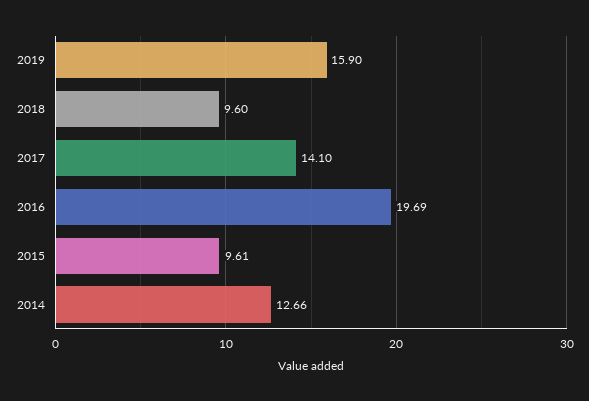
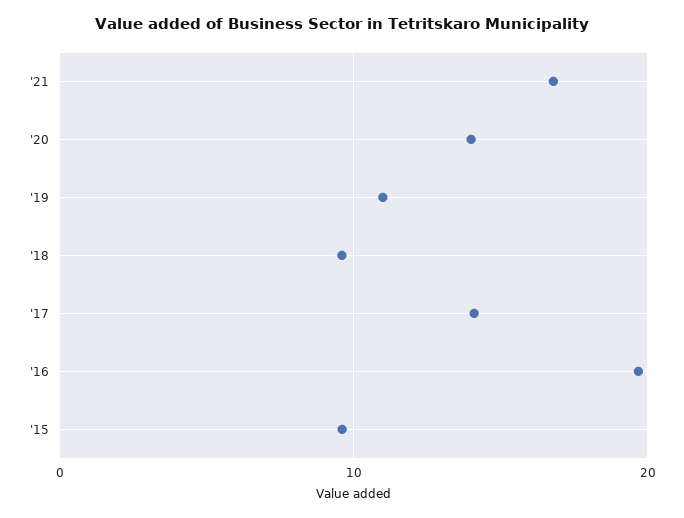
2019: 15.9 -> 11
2014: 12.66 -> none
'21: none -> 17
'20: none -> 14

